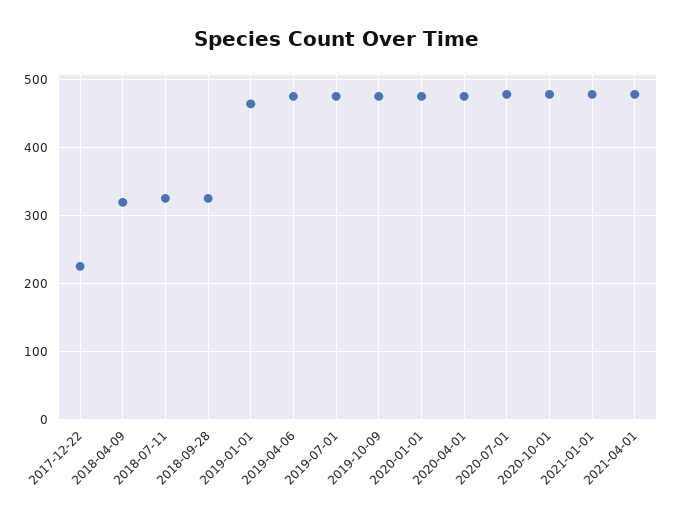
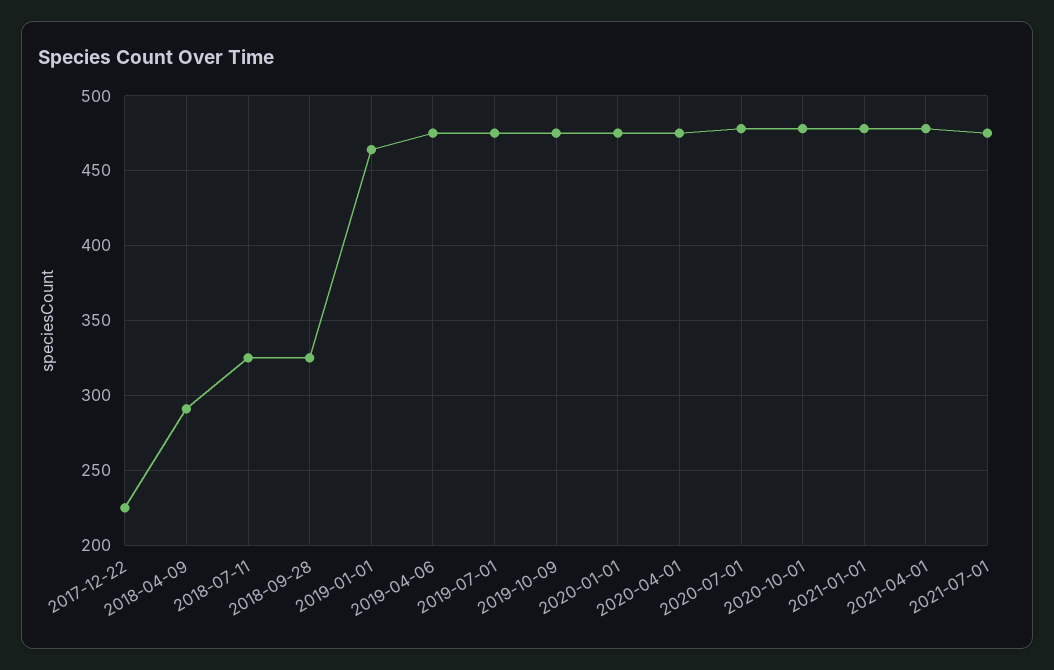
2018-04-09: 320 -> 290
2021-07-01: none -> 475

